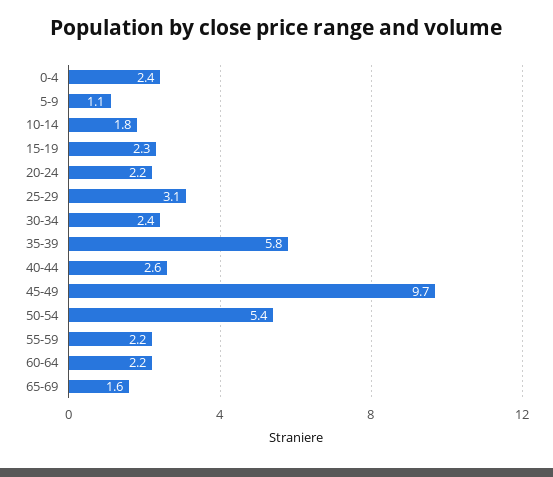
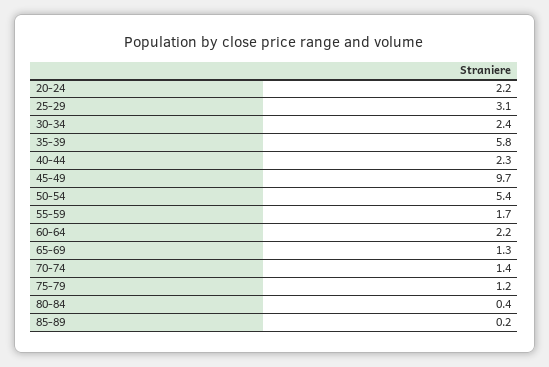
0-4: 2.4 -> none
5-9: 1.1 -> none
10-14: 1.8 -> none
15-19: 2.3 -> none
40-44: 2.6 -> 2.3
55-59: 2.2 -> 1.7
65-69: 1.6 -> 1.3
70-74: none -> 1.4
75-79: none -> 1.2
80-84: none -> 0.4
85-89: none -> 0.2

